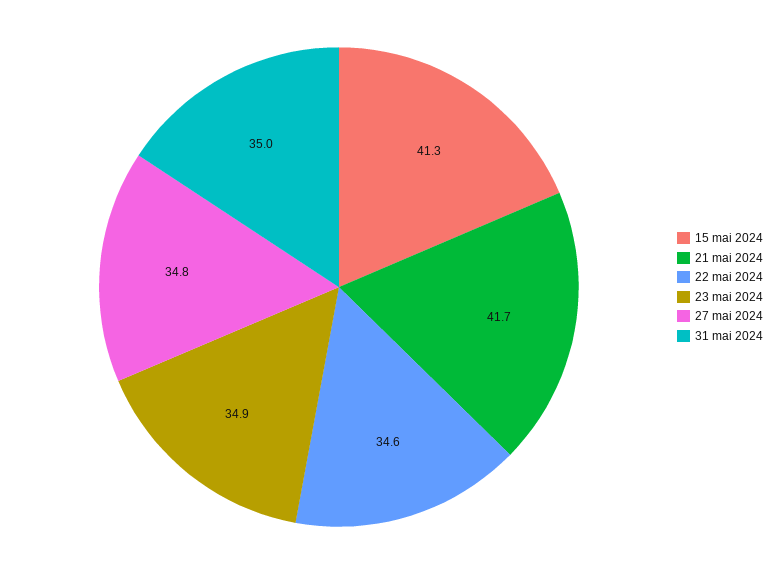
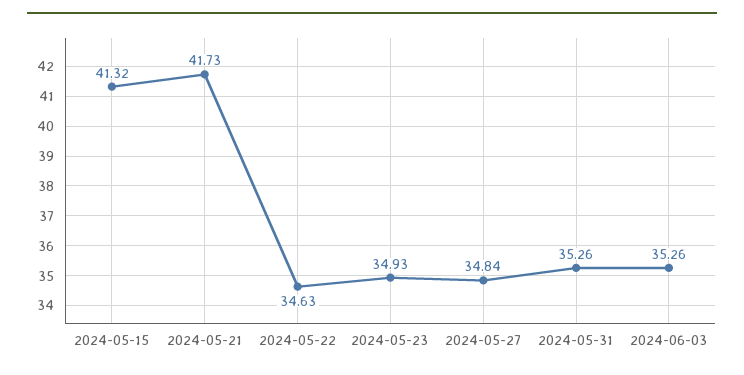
31 mai 2024: 35 -> 35.26
2024-06-03: none -> 35.26

